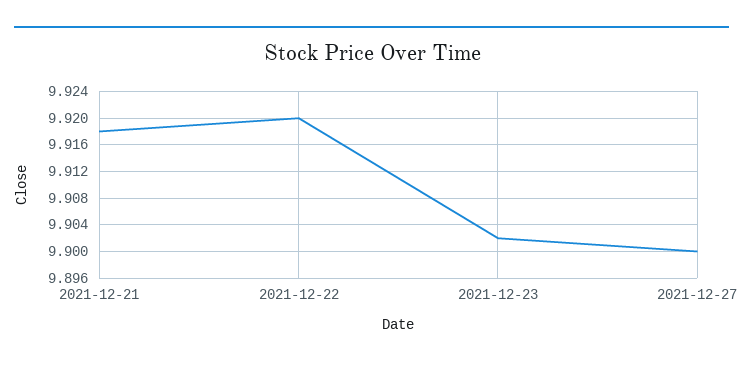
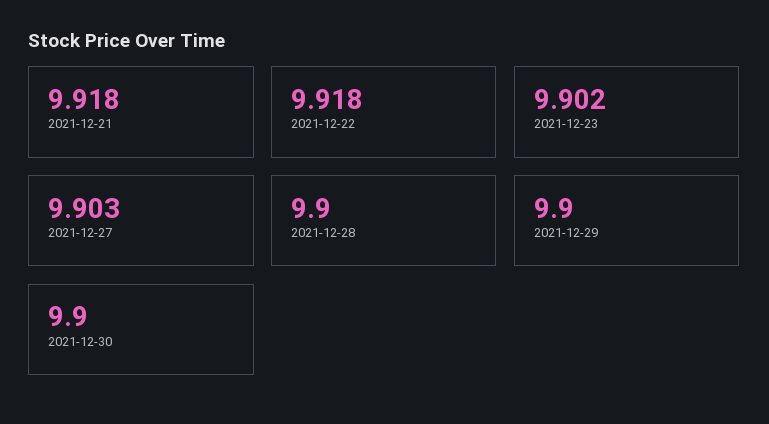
2021-12-22: 9.92 -> 9.918
2021-12-27: 9.9 -> 9.903
2021-12-28: none -> 9.9
2021-12-29: none -> 9.9
2021-12-30: none -> 9.9

